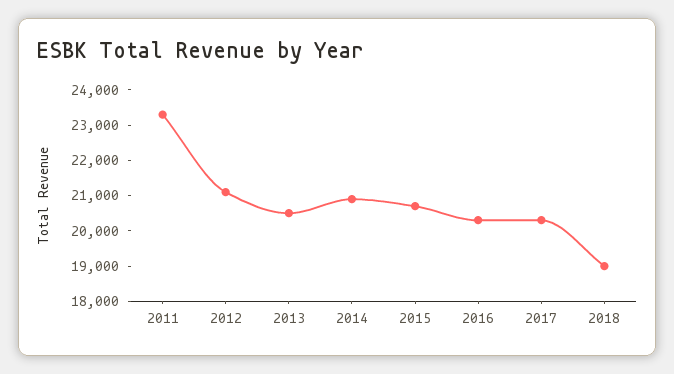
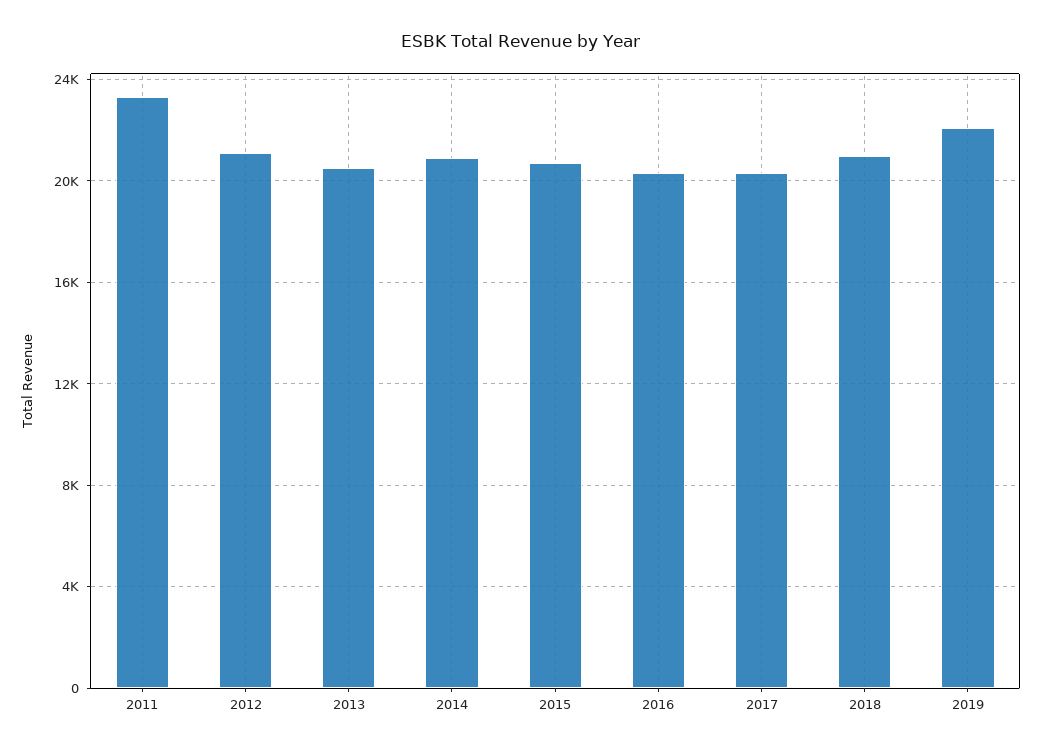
2018: 19000 -> 21000
2019: none -> 22000

